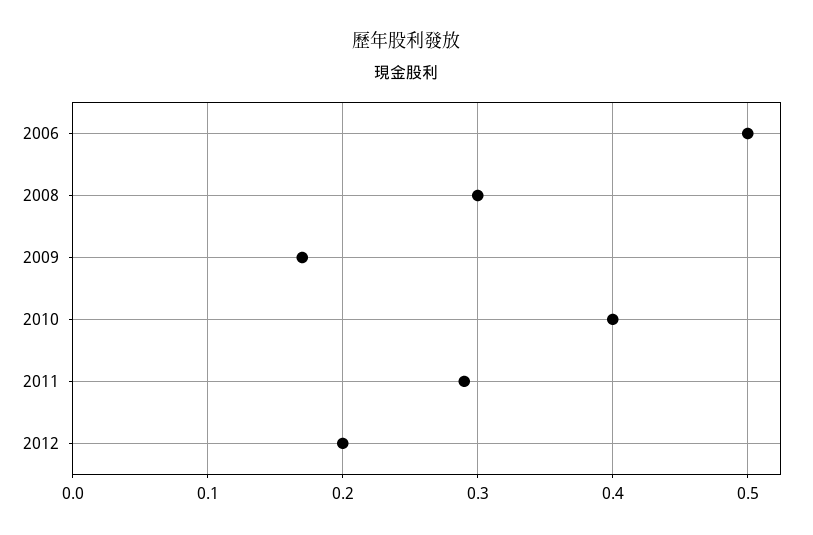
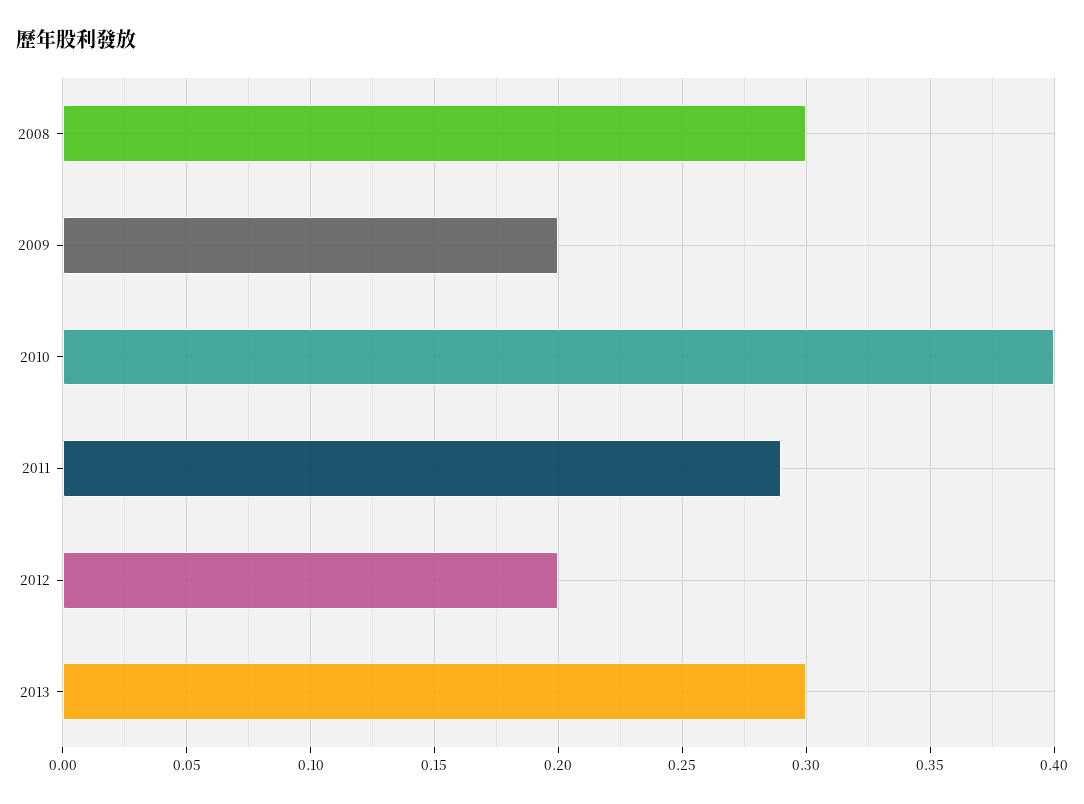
2006: 0.5 -> none
2009: 0.17 -> 0.2
2013: none -> 0.3

